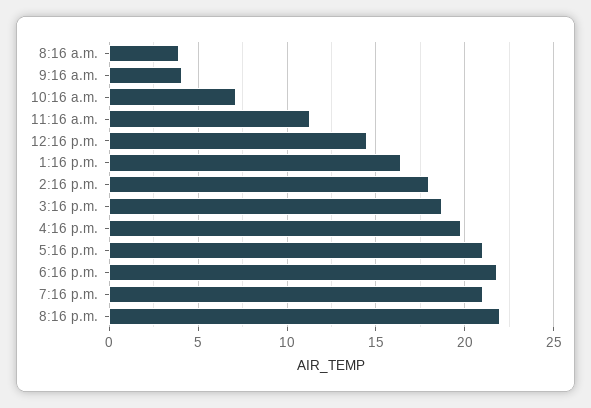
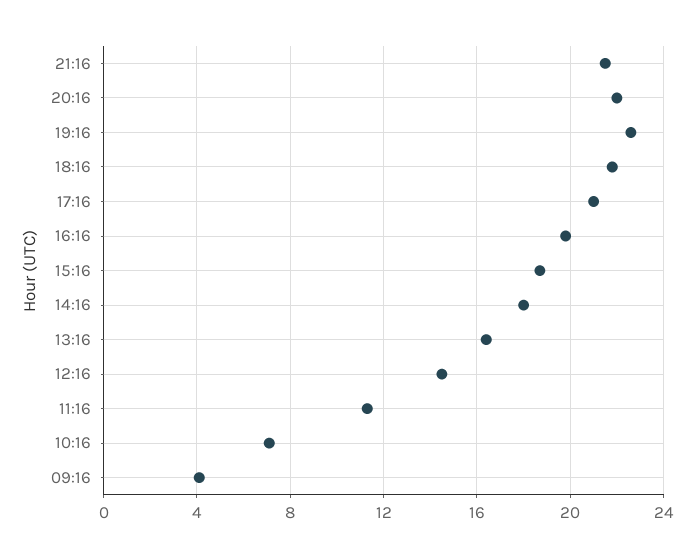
8:16 a.m.: 4 -> none
7:16 p.m.: 21 -> 22.5
21:16: none -> 21.5

